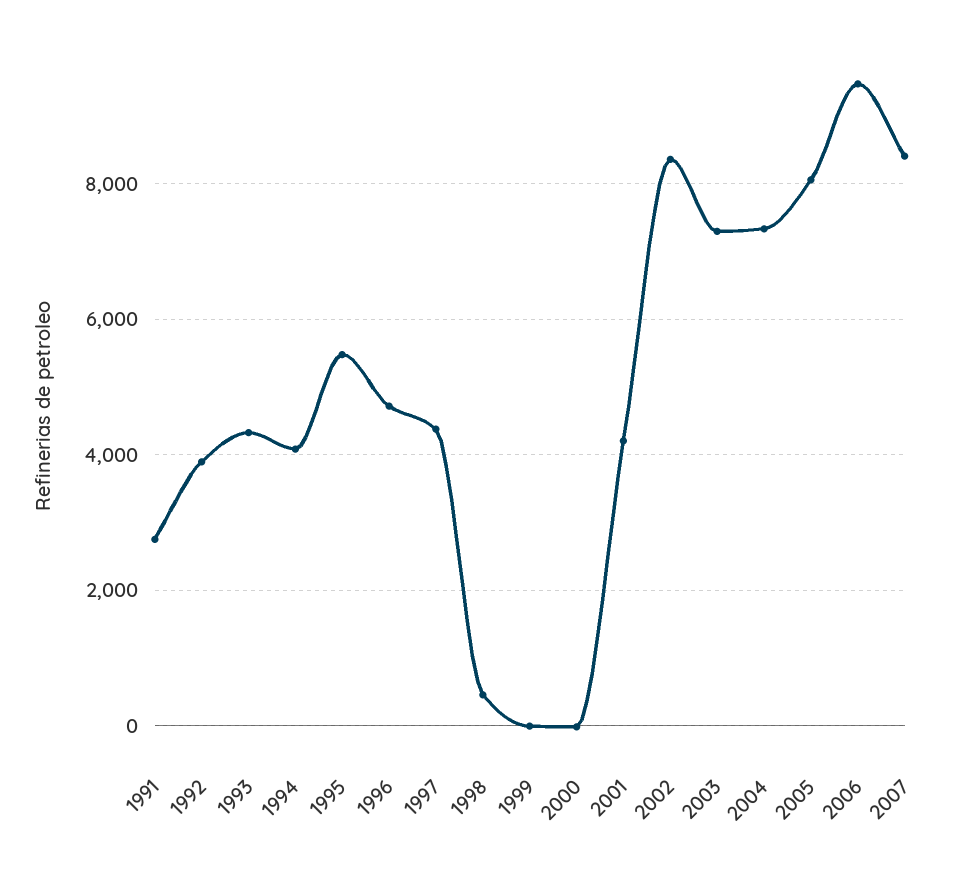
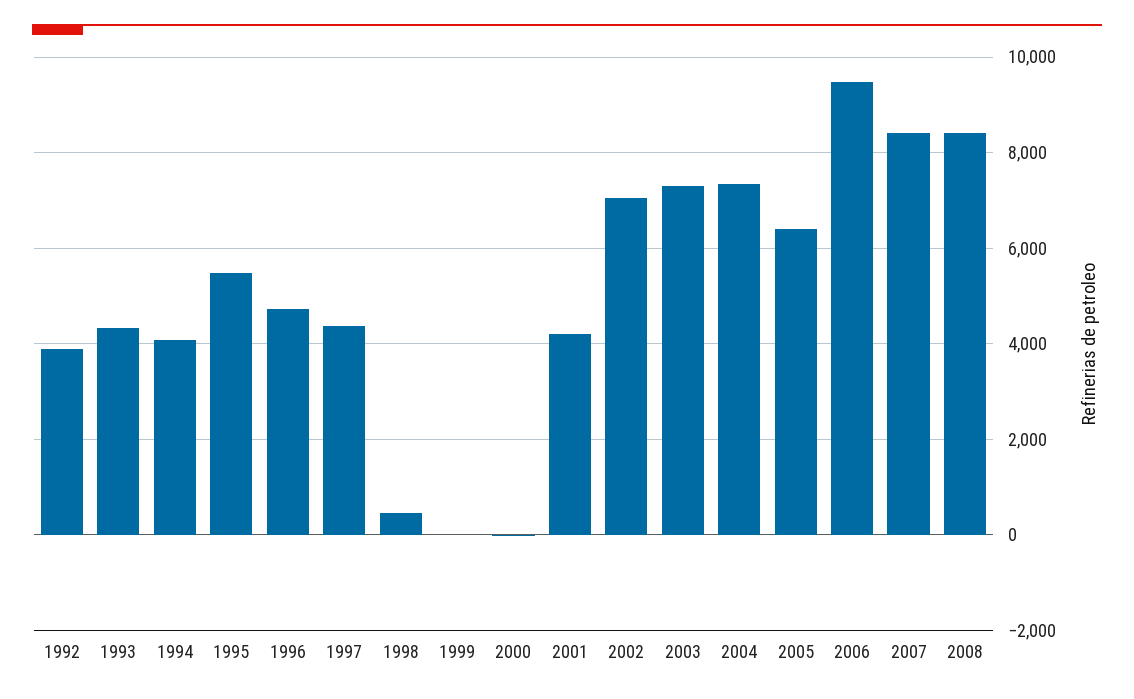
1991: 2800 -> none
2002: 8400 -> 7000
2005: 8000 -> 6400
2008: none -> 8400

